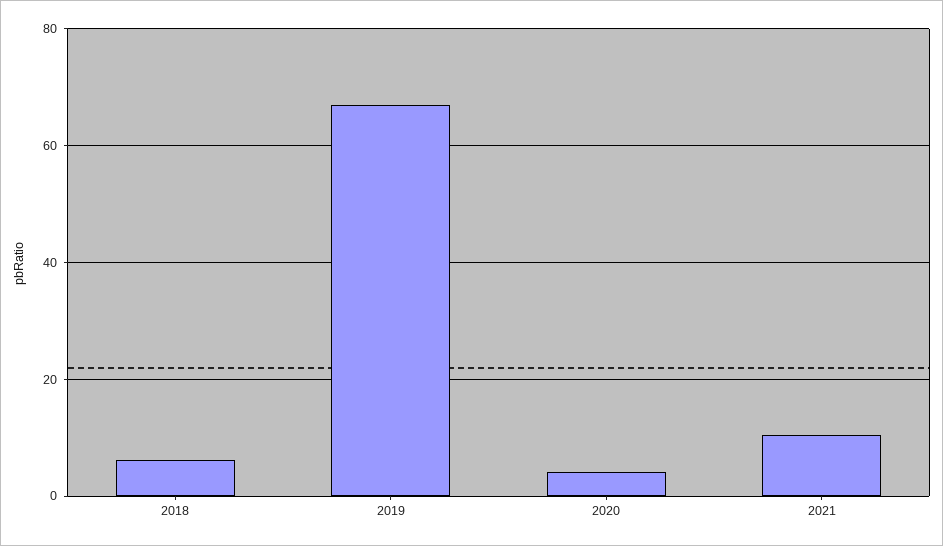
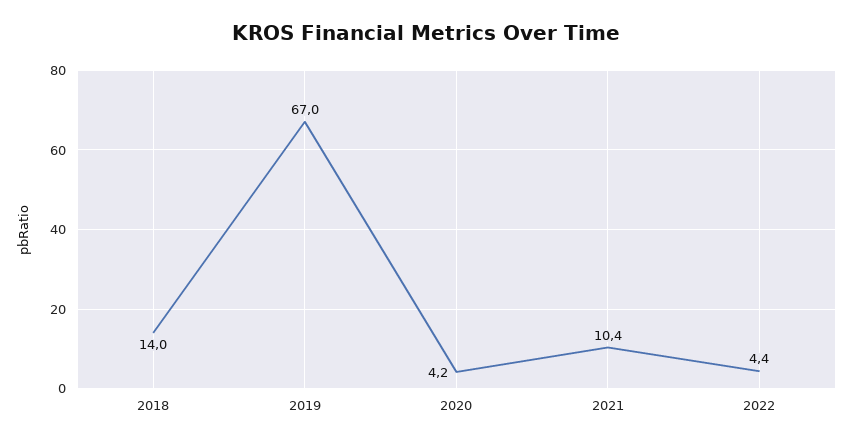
2018: 6 -> 14
2022: none -> 4.4

